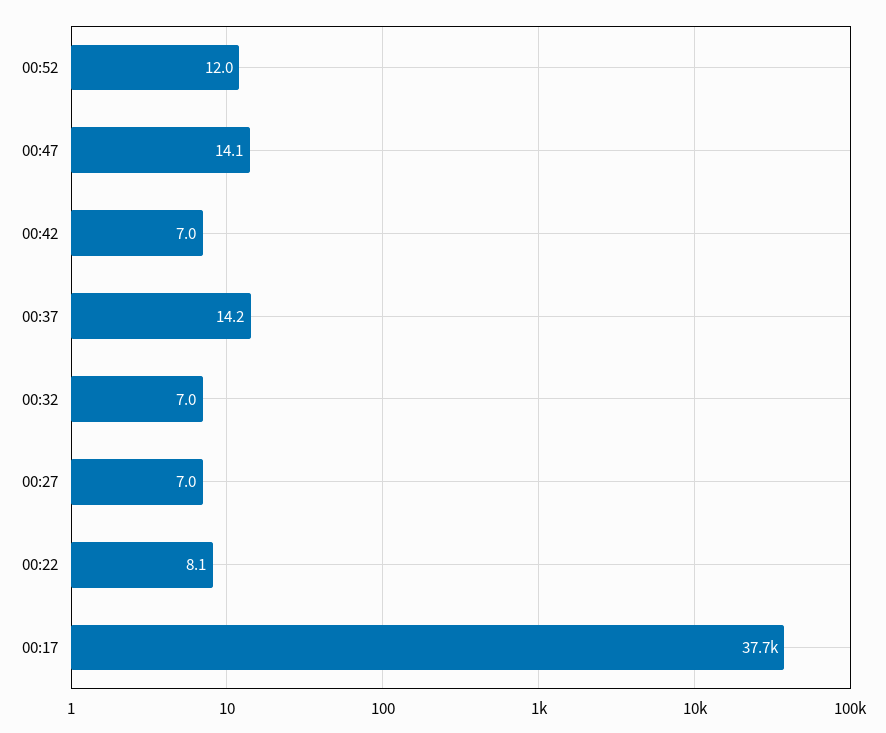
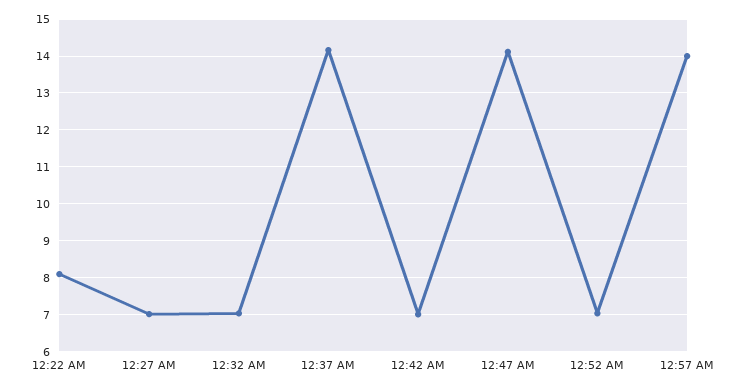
00:52: 12 -> 7
00:17: 37700 -> none
12:57 AM: none -> 14

